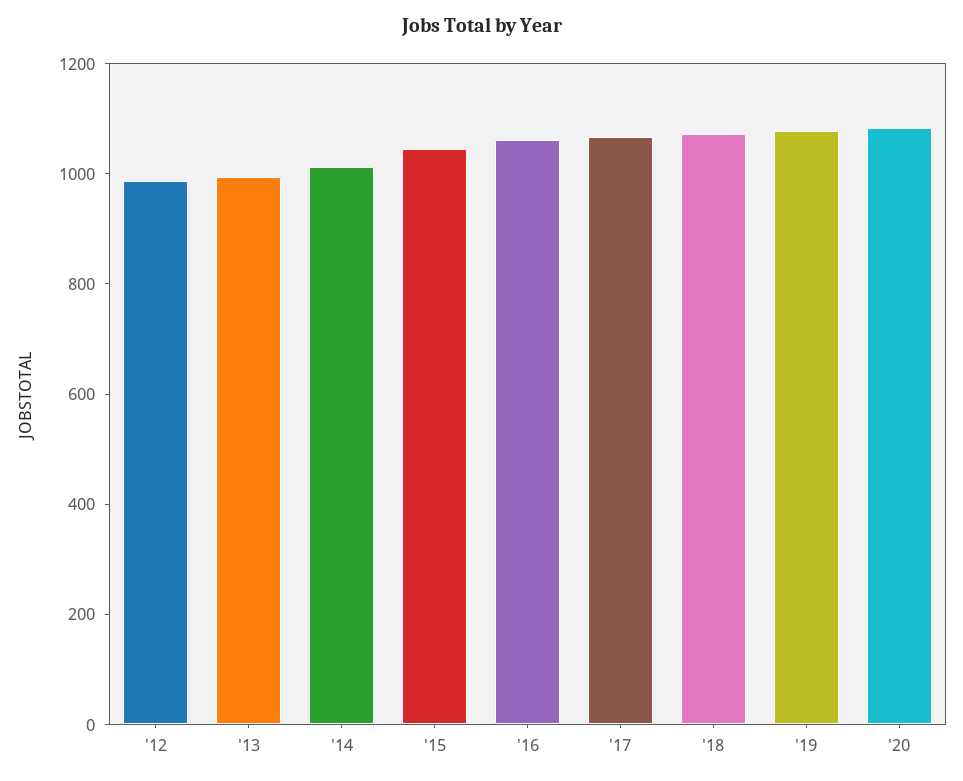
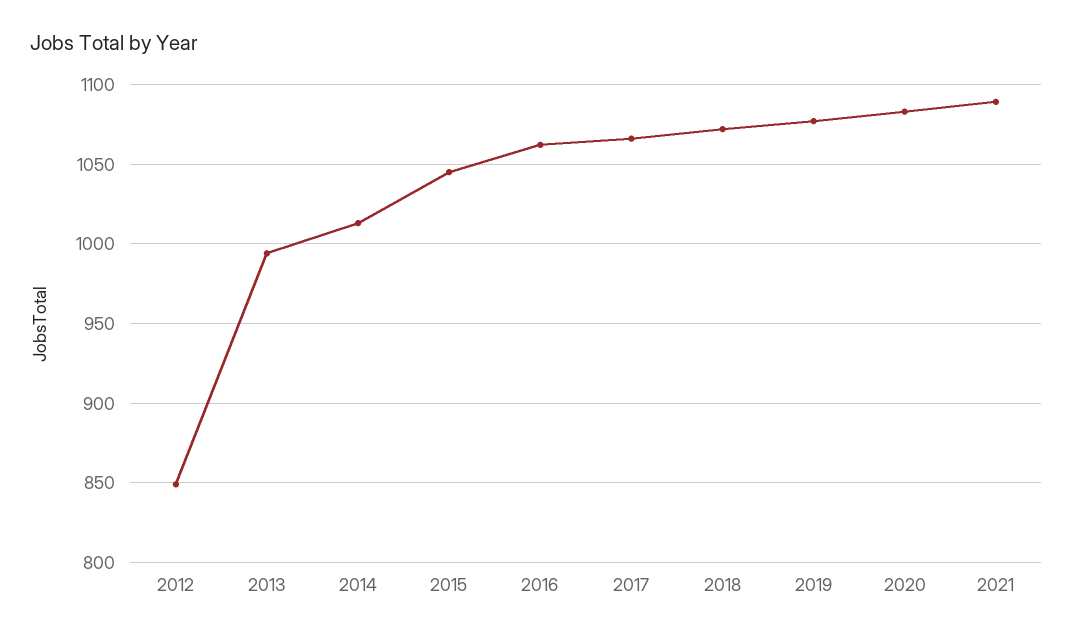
'12: 1000 -> 850
2021: none -> 1090

